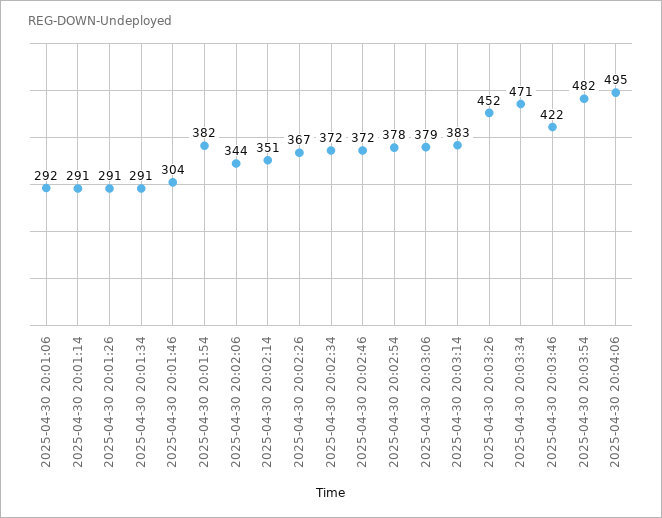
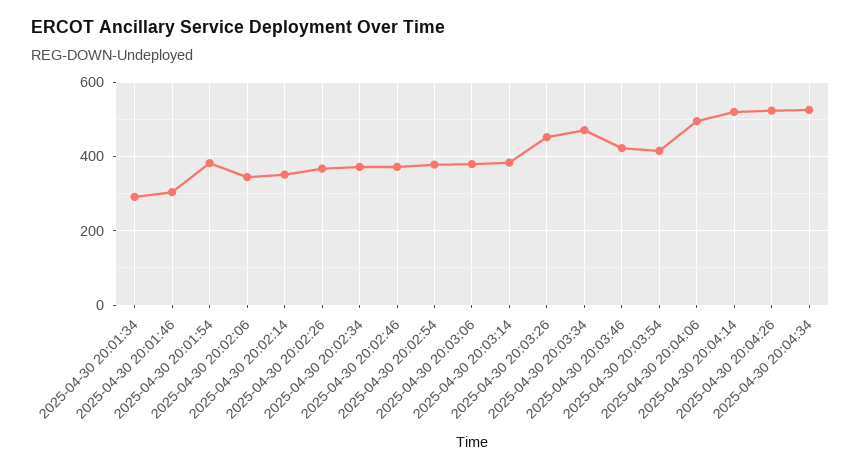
2025-04-30 20:01:06: 292 -> none
2025-04-30 20:01:14: 291 -> none
2025-04-30 20:01:26: 291 -> none
2025-04-30 20:03:54: 482 -> 420
2025-04-30 20:04:14: none -> 520
2025-04-30 20:04:26: none -> 520
2025-04-30 20:04:34: none -> 520

